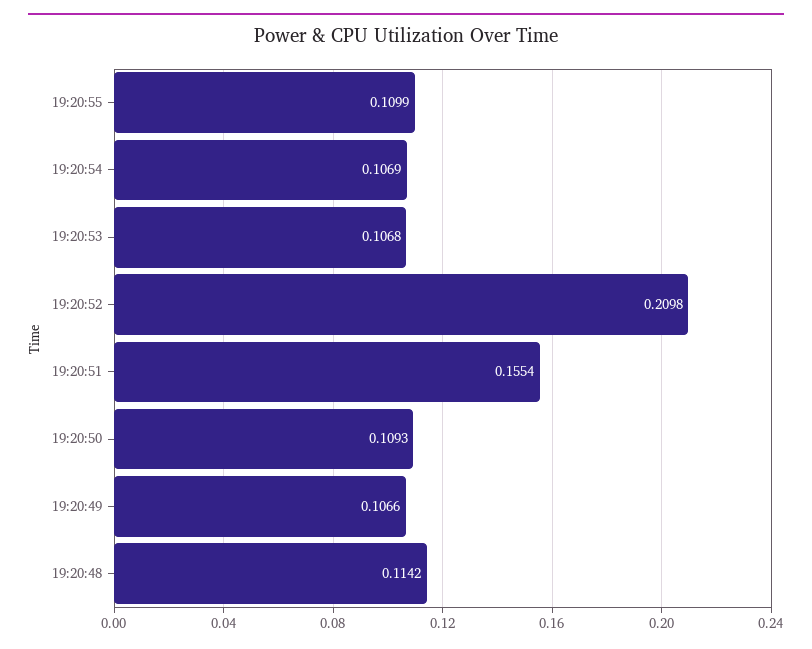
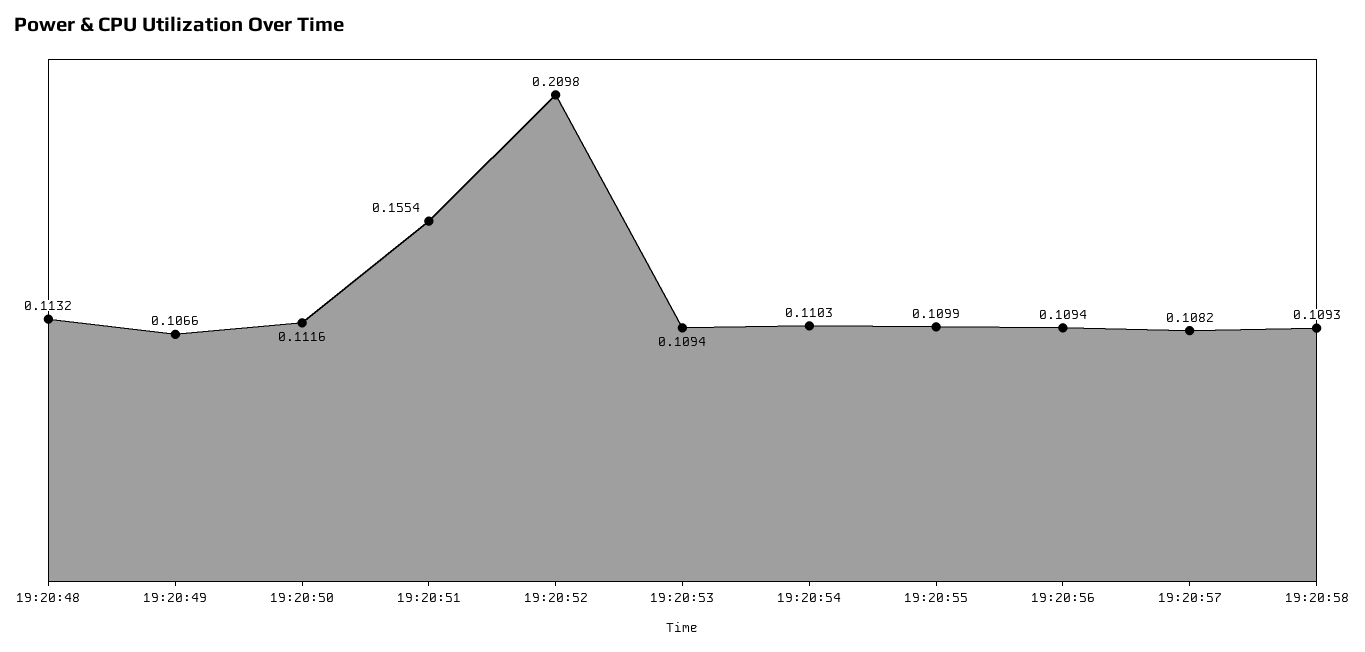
19:20:54: 0.1069 -> 0.1103
19:20:53: 0.1068 -> 0.1094
19:20:50: 0.1093 -> 0.1116
19:20:48: 0.1142 -> 0.1132
19:20:56: none -> 0.1094
19:20:57: none -> 0.1082
19:20:58: none -> 0.1093

